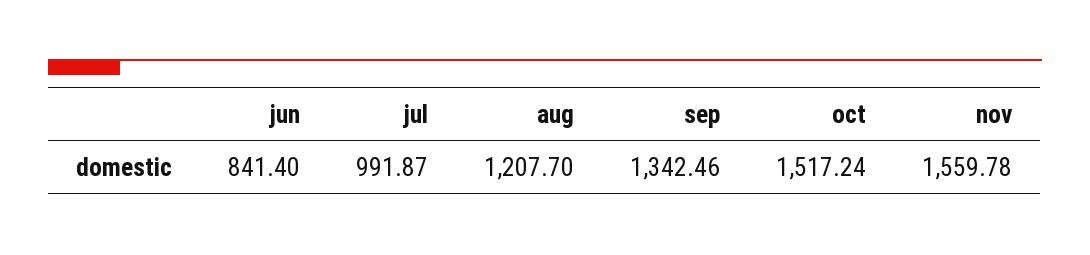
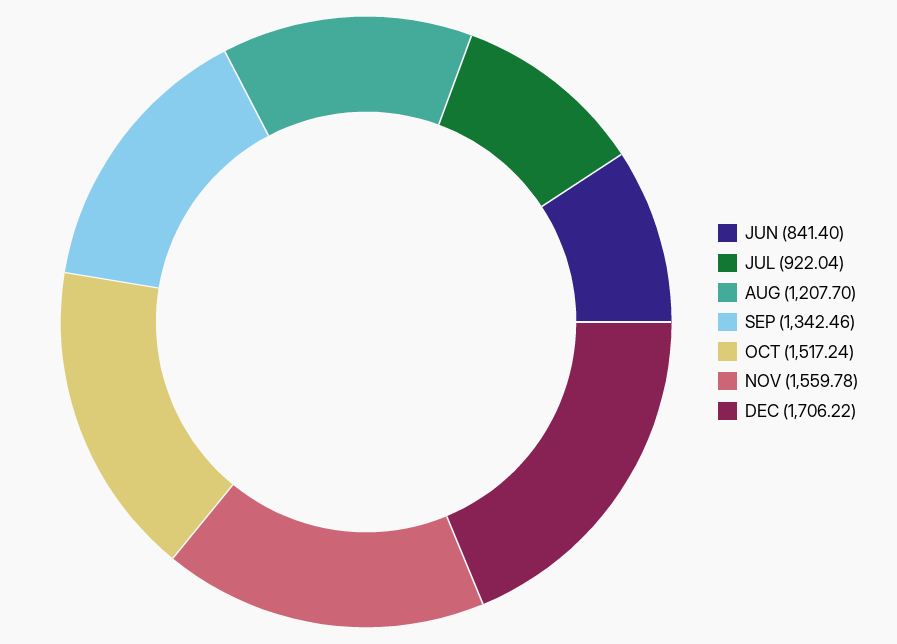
jul: 991.87 -> 922.04
DEC: none -> 1706.22

